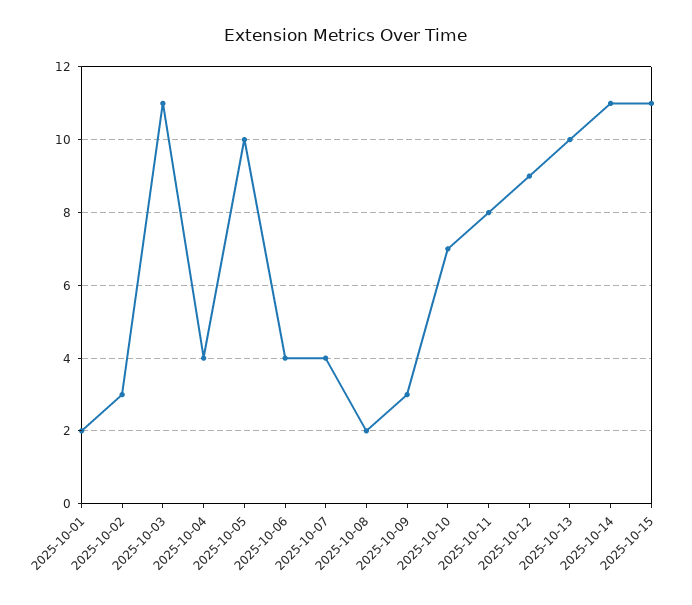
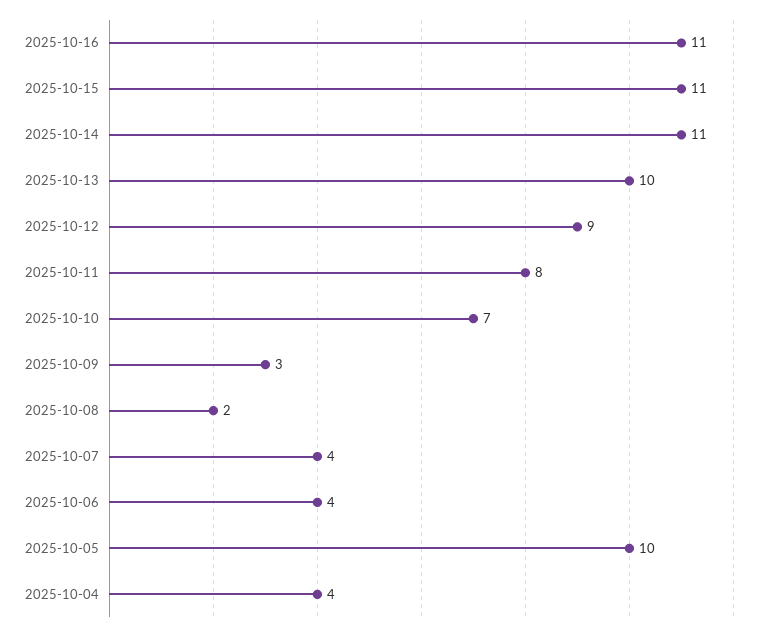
2025-10-01: 2 -> none
2025-10-02: 3 -> none
2025-10-03: 11 -> none
2025-10-16: none -> 11

